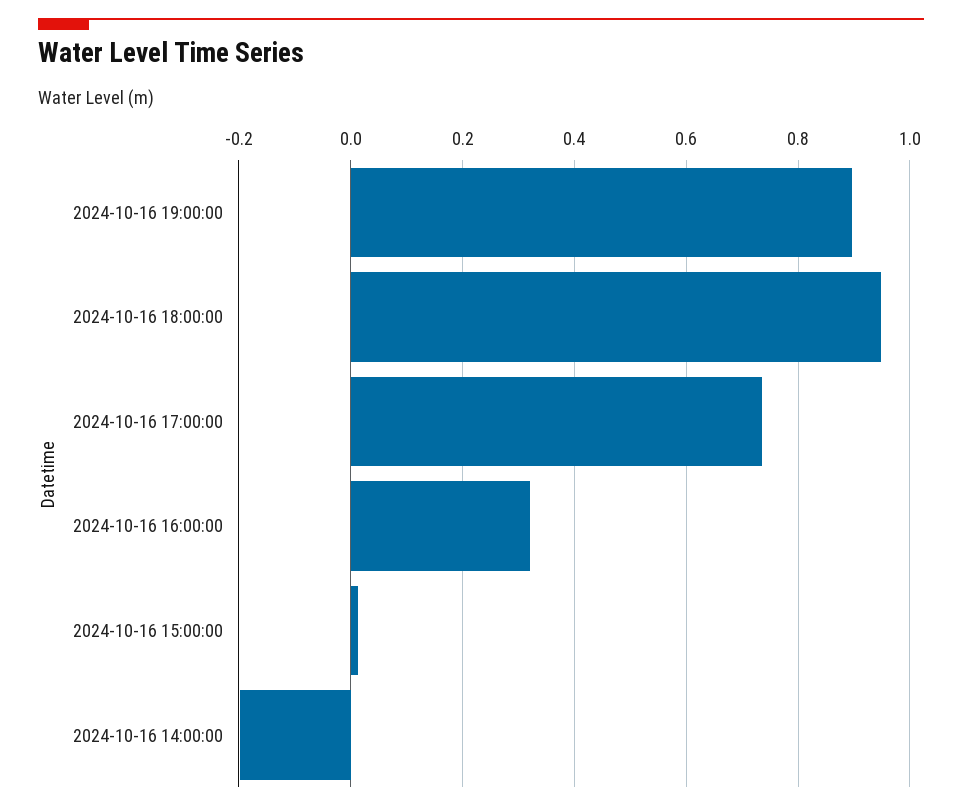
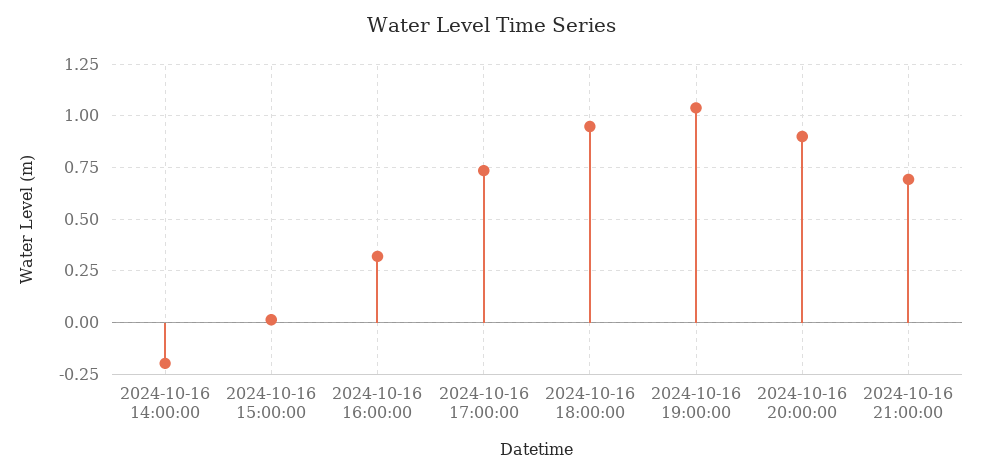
2024-10-16 19:00:00: 0.9 -> 1.05
2024-10-16 20:00:00: none -> 0.9
2024-10-16 21:00:00: none -> 0.7

